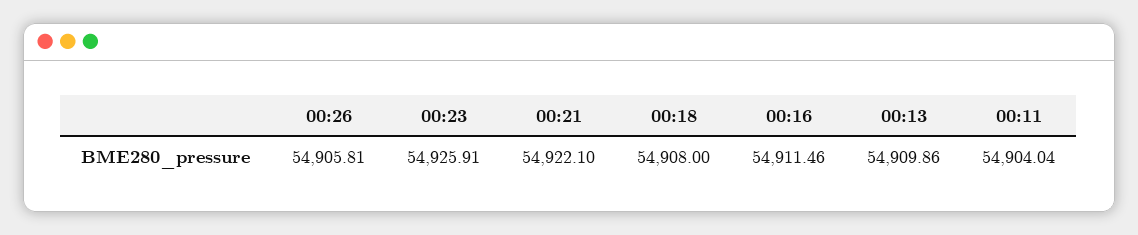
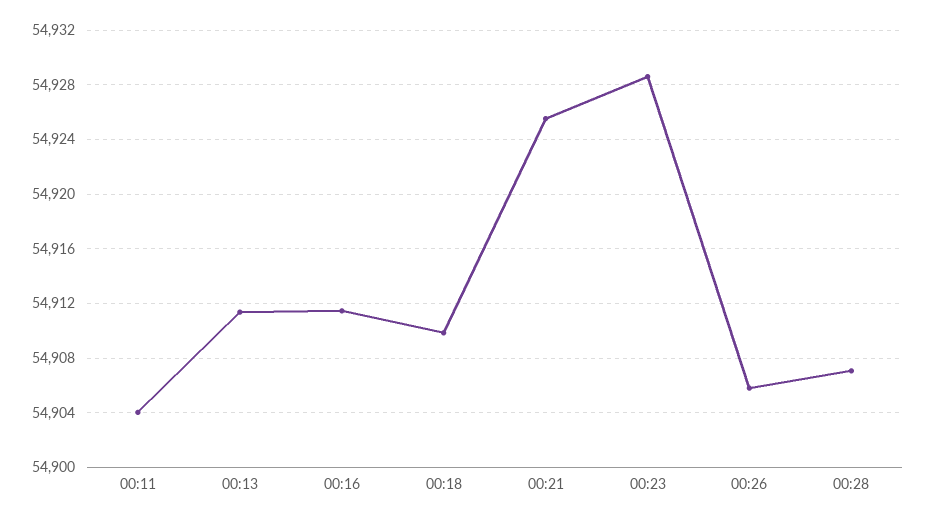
00:23: 54925.91 -> 54928.5
00:21: 54922.1 -> 54925.5
00:18: 54908 -> 54910
00:13: 54909.86 -> 54911.5
00:28: none -> 54907

